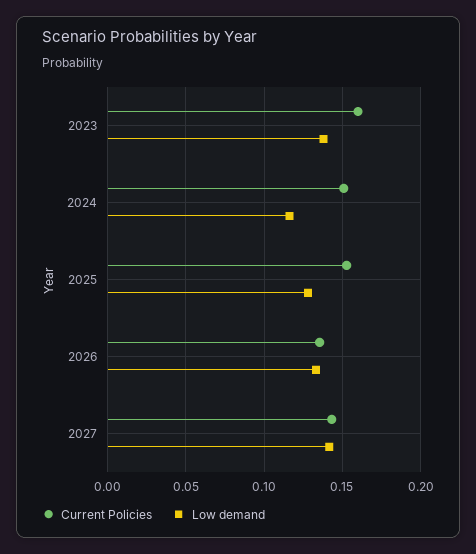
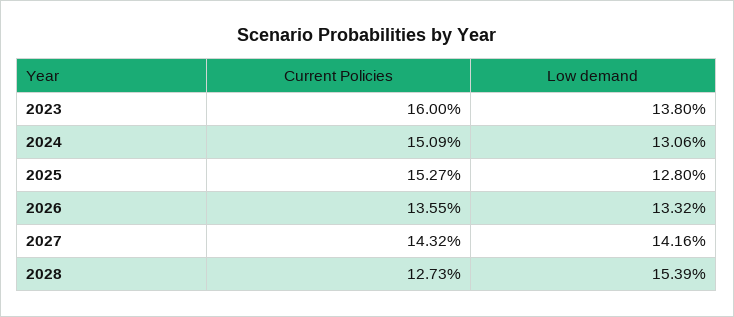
Low demand, 2024: 0.115 -> 0.1306
Current Policies, 2028: none -> 0.1273
Low demand, 2028: none -> 0.1539

